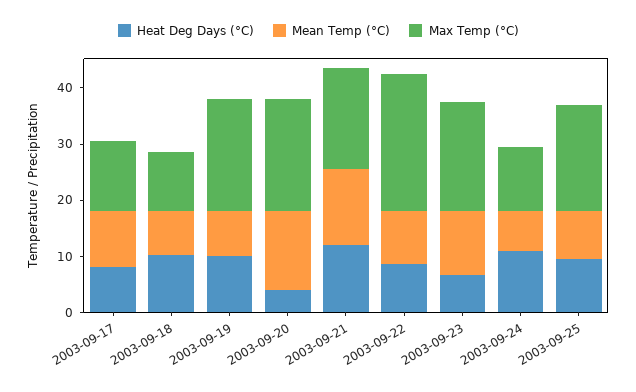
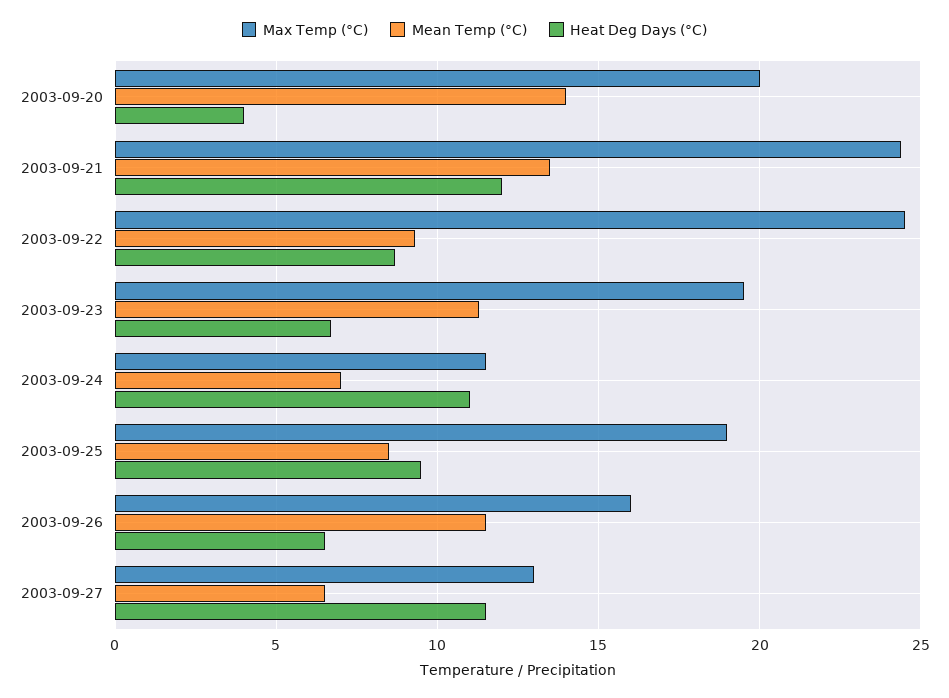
Heat Deg Days (°C), 2003-09-17: 8 -> none
Mean Temp (°C), 2003-09-17: 10 -> none
Max Temp (°C), 2003-09-17: 12 -> none
Heat Deg Days (°C), 2003-09-18: 10 -> none
Mean Temp (°C), 2003-09-18: 8 -> none
Max Temp (°C), 2003-09-18: 10 -> none
Heat Deg Days (°C), 2003-09-19: 10 -> none
Mean Temp (°C), 2003-09-19: 8 -> none
Max Temp (°C), 2003-09-19: 20 -> none
Max Temp (°C), 2003-09-21: 18 -> 24.5
Max Temp (°C), 2003-09-26: none -> 16
Mean Temp (°C), 2003-09-26: none -> 11.5
Heat Deg Days (°C), 2003-09-26: none -> 6.5
Max Temp (°C), 2003-09-27: none -> 13
Mean Temp (°C), 2003-09-27: none -> 6.5
Heat Deg Days (°C), 2003-09-27: none -> 11.5

